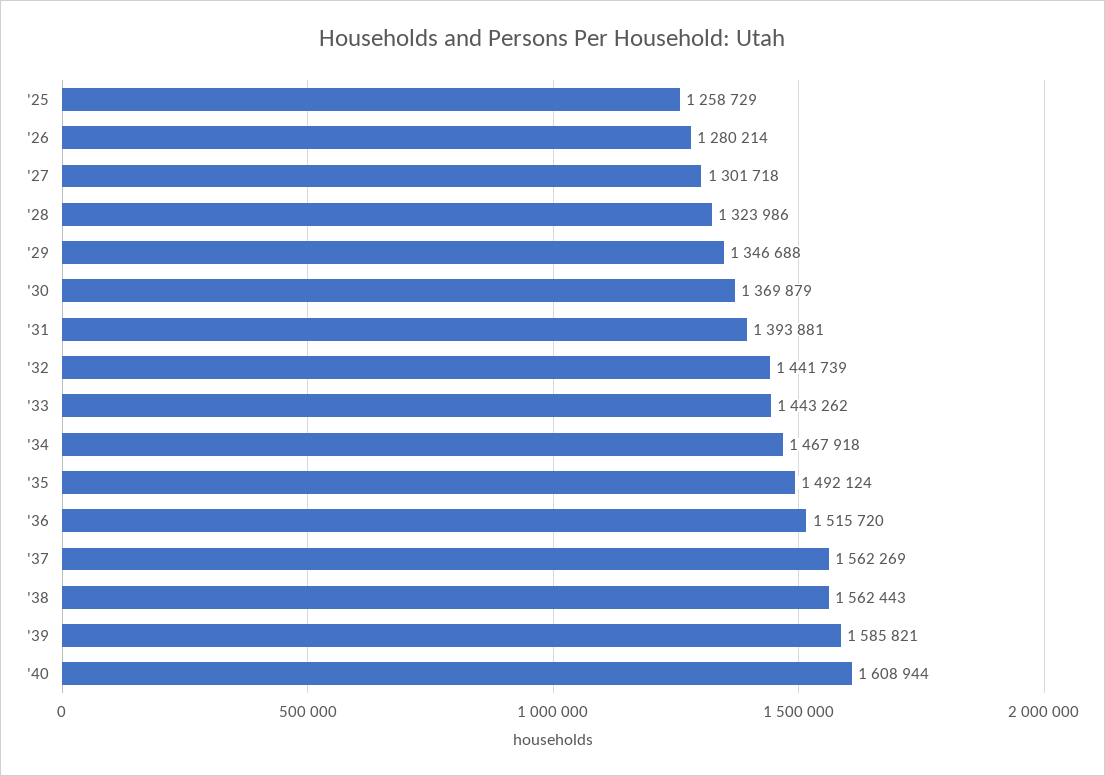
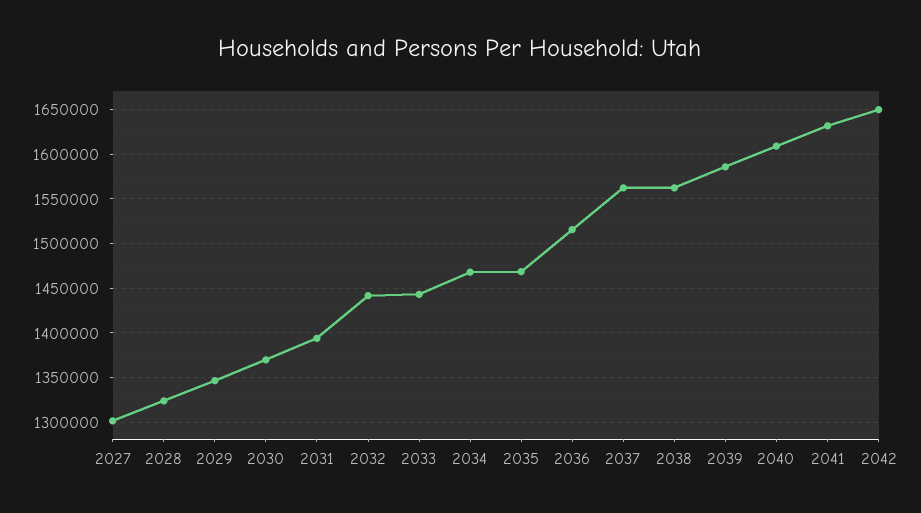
'25: 1258729 -> none
'26: 1280214 -> none
'35: 1492124 -> 1470000
2041: none -> 1630000
2042: none -> 1650000

